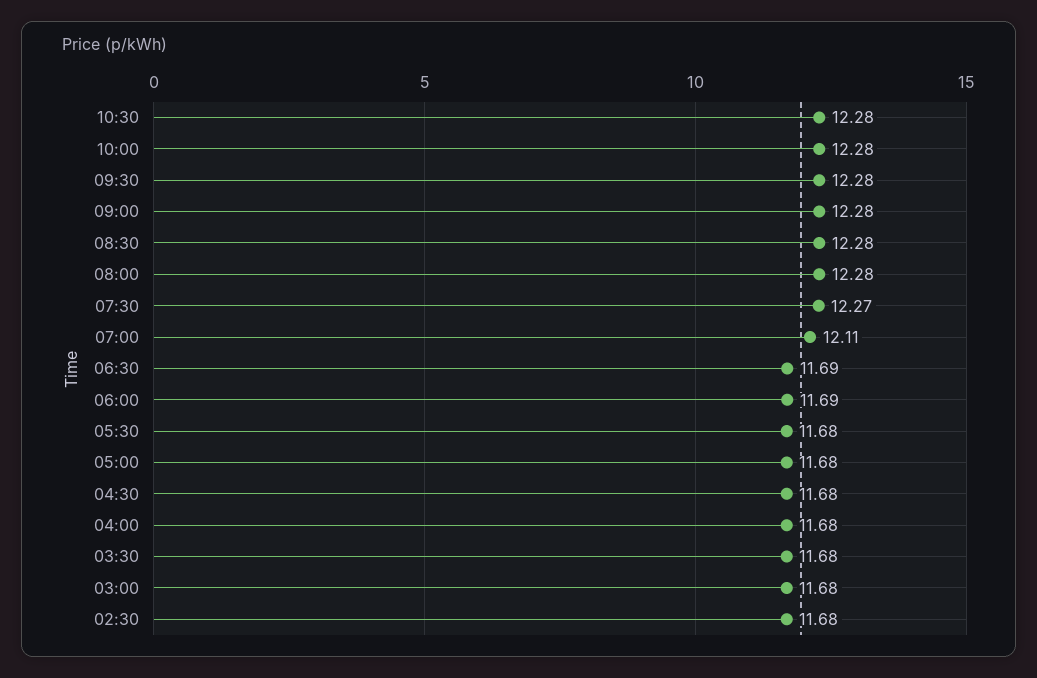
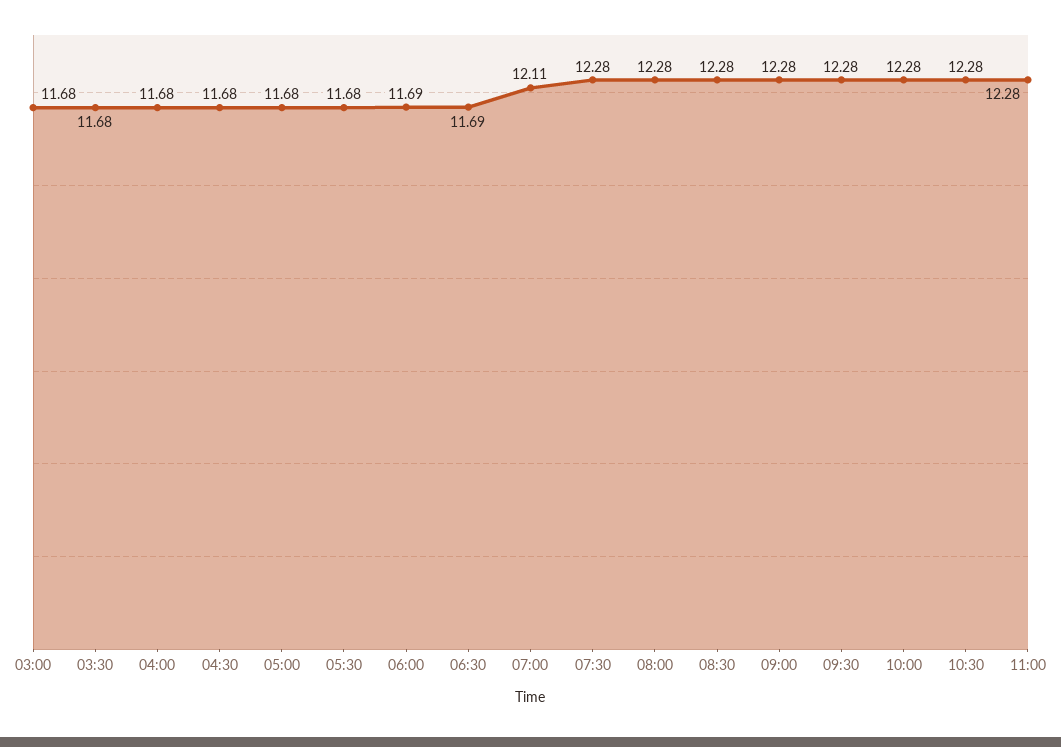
07:30: 12.27 -> 12.28
02:30: 11.68 -> none
11:00: none -> 12.28

